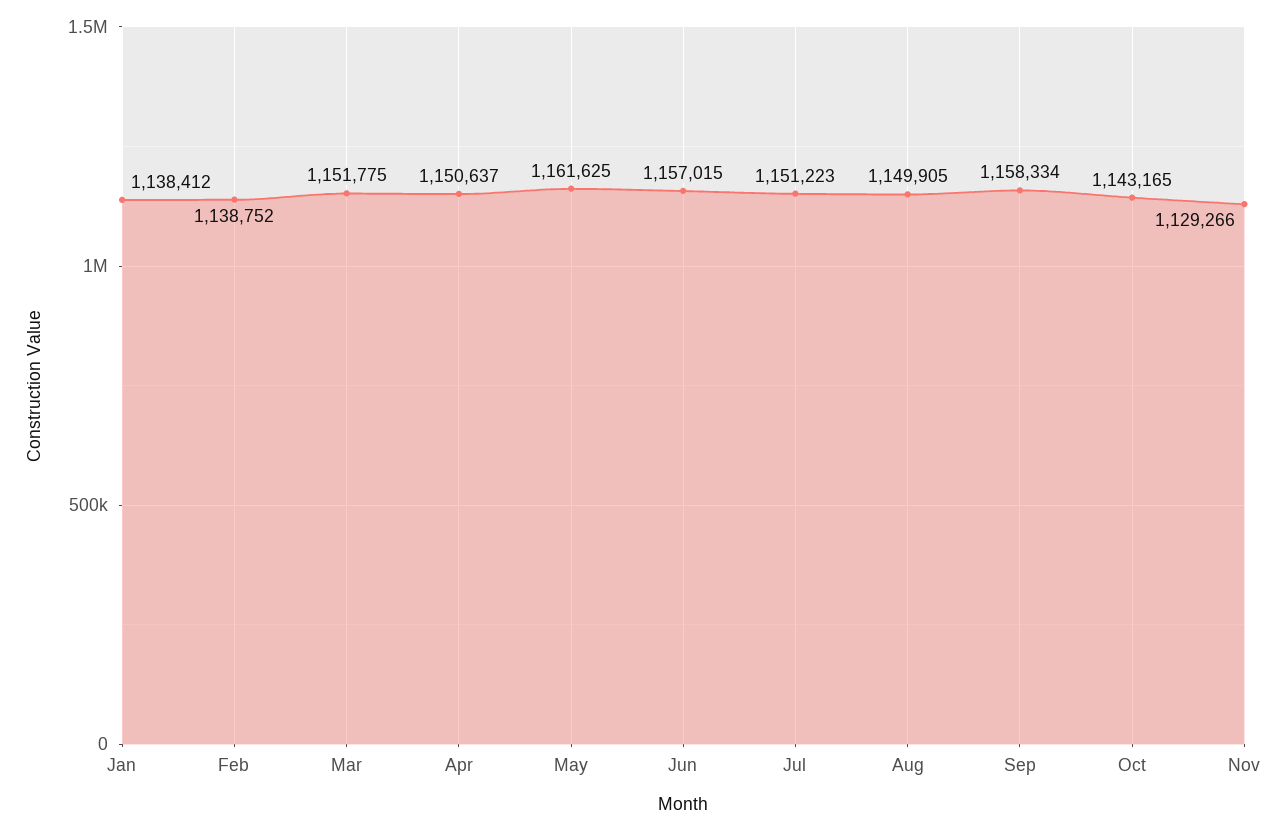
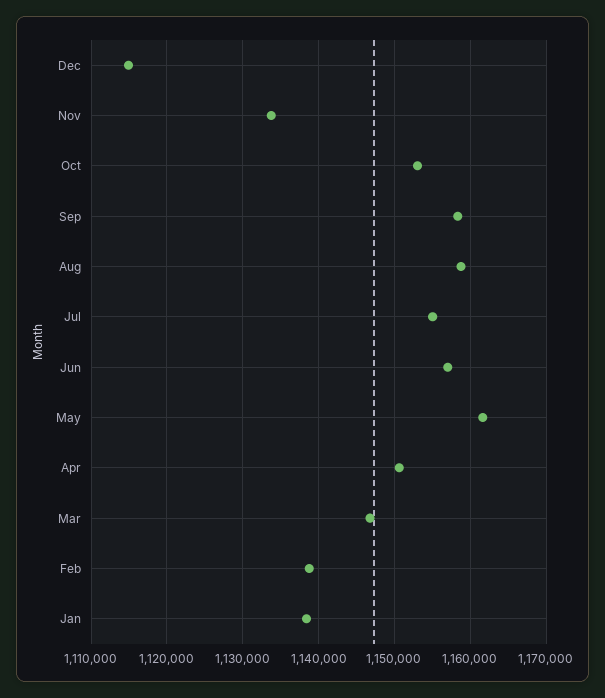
Mar: 1151775 -> 1147000
Jul: 1151223 -> 1155000
Aug: 1149905 -> 1159000
Oct: 1143165 -> 1153000
Nov: 1129266 -> 1134000
Dec: none -> 1115000

